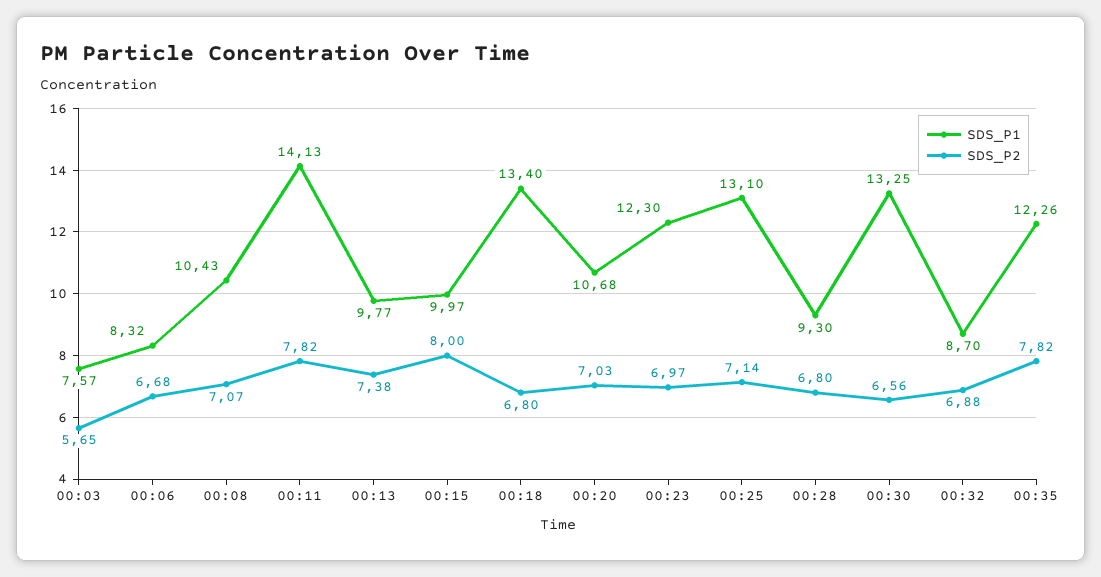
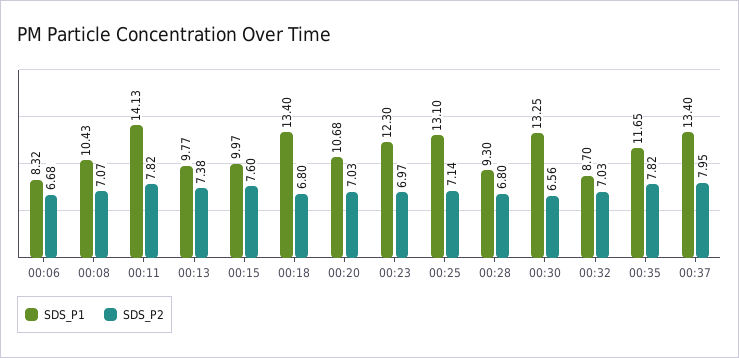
SDS_P1, 00:03: 7.57 -> none
SDS_P2, 00:03: 5.65 -> none
SDS_P2, 00:15: 8 -> 7.6
SDS_P2, 00:32: 6.88 -> 7.03
SDS_P1, 00:35: 12.26 -> 11.65
SDS_P1, 00:37: none -> 13.4
SDS_P2, 00:37: none -> 7.95

